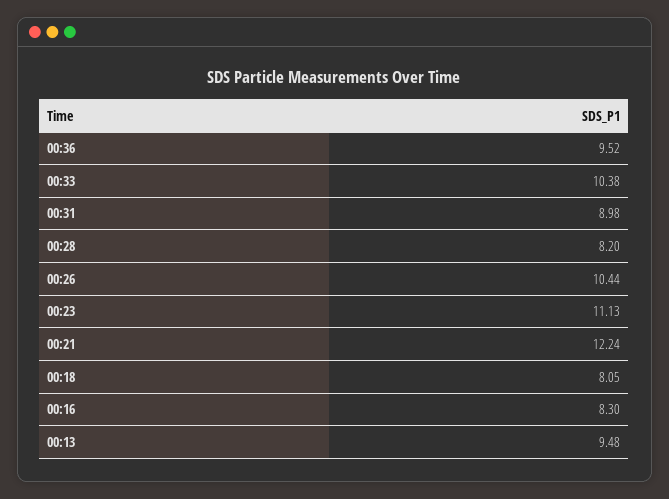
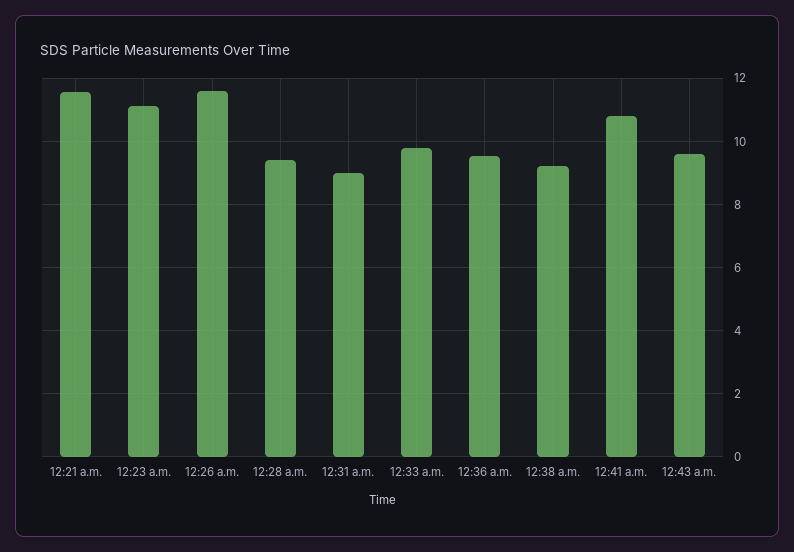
00:33: 10.38 -> 9.8
00:28: 8.2 -> 9.4
00:26: 10.44 -> 11.6
00:21: 12.24 -> 11.6
00:18: 8.05 -> none
00:16: 8.3 -> none
00:13: 9.48 -> none
12:38 a.m.: none -> 9.2
12:41 a.m.: none -> 10.8
12:43 a.m.: none -> 9.6

